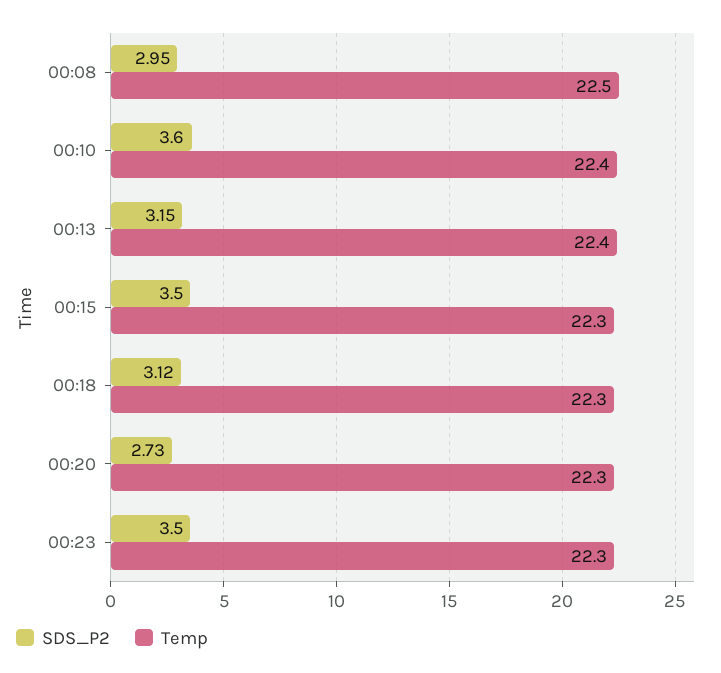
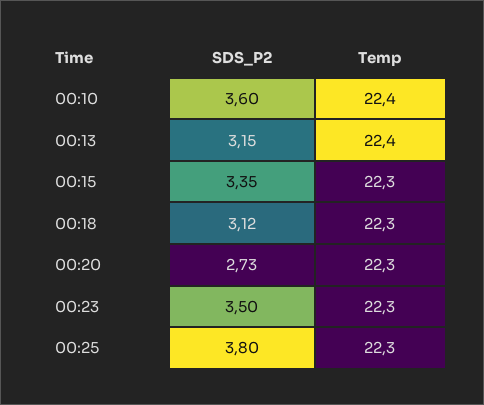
SDS_P2, 00:08: 2.95 -> none
Temp, 00:08: 22.5 -> none
SDS_P2, 00:15: 3.5 -> 3.35
SDS_P2, 00:25: none -> 3.8
Temp, 00:25: none -> 22.3

